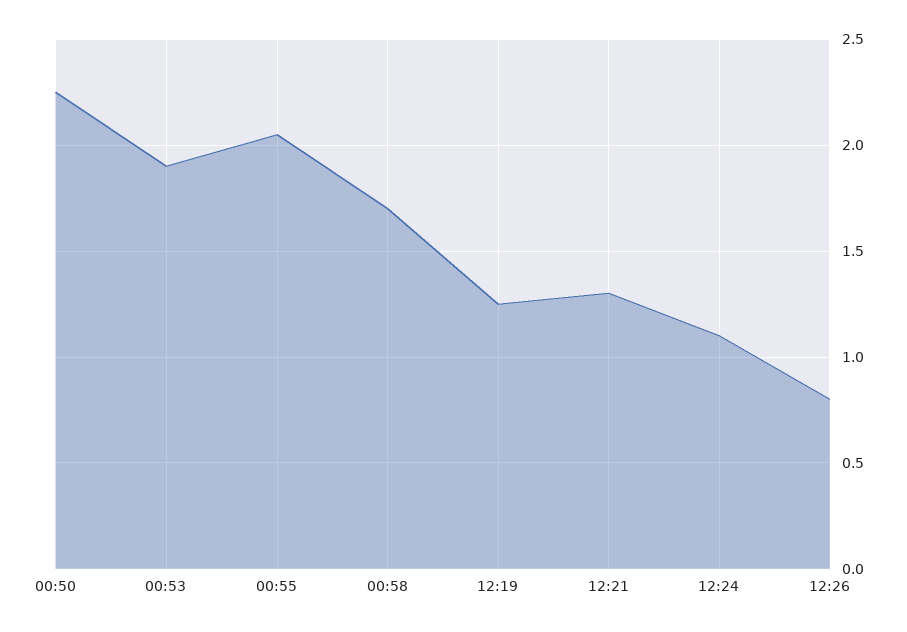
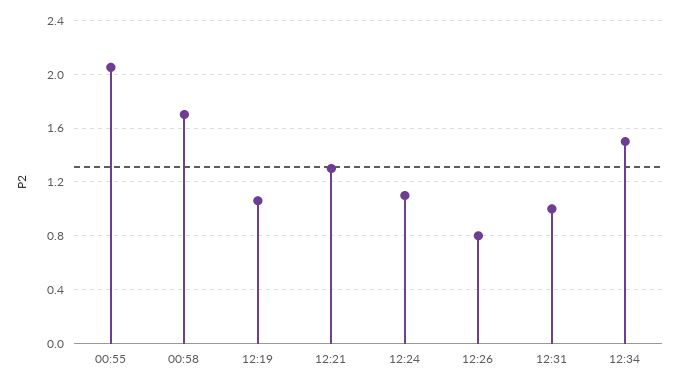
00:50: 2.25 -> none
00:53: 1.9 -> none
12:19: 1.25 -> 1.05
12:31: none -> 1
12:34: none -> 1.5

